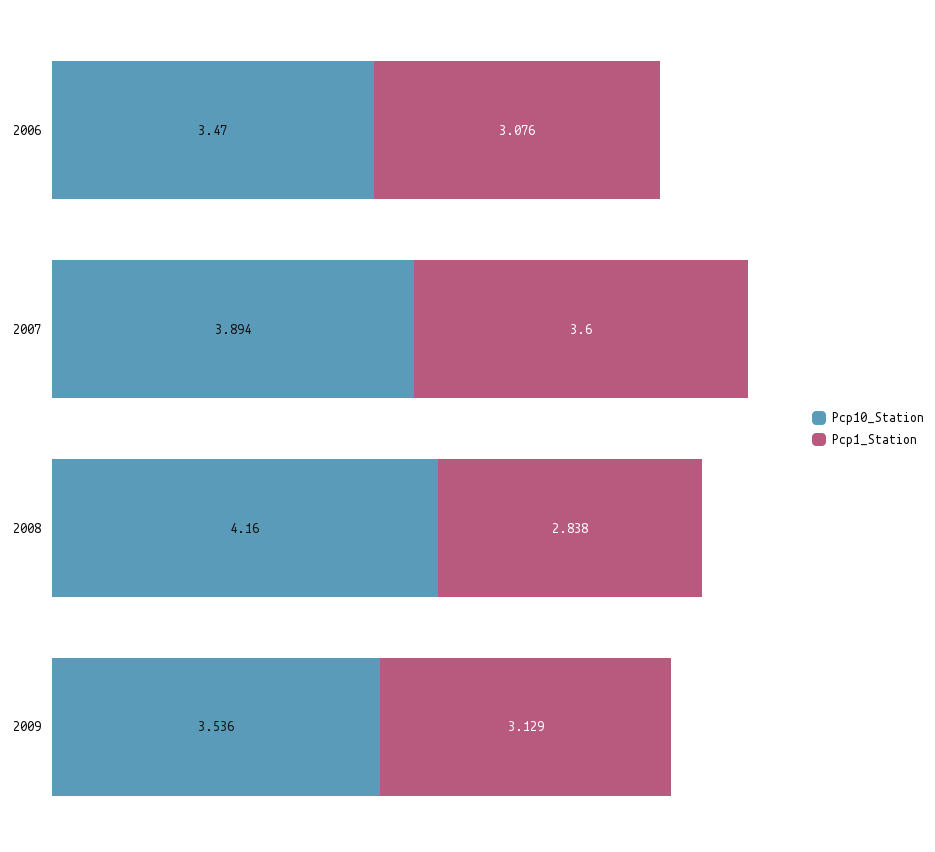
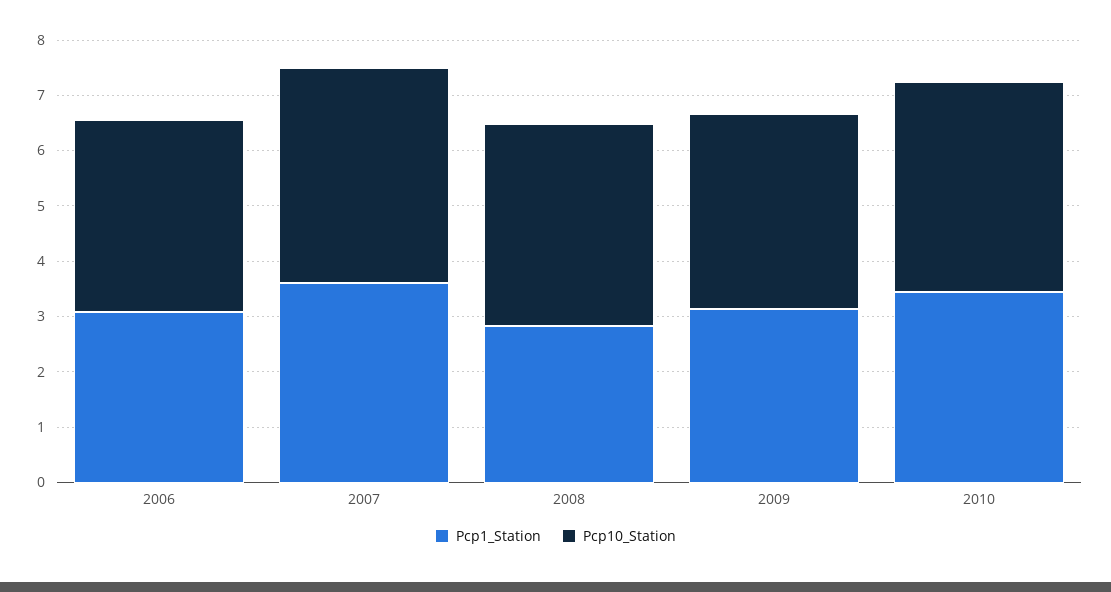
Pcp10_Station, 2008: 4.16 -> 3.6
Pcp1_Station, 2010: none -> 3.4
Pcp10_Station, 2010: none -> 3.8

